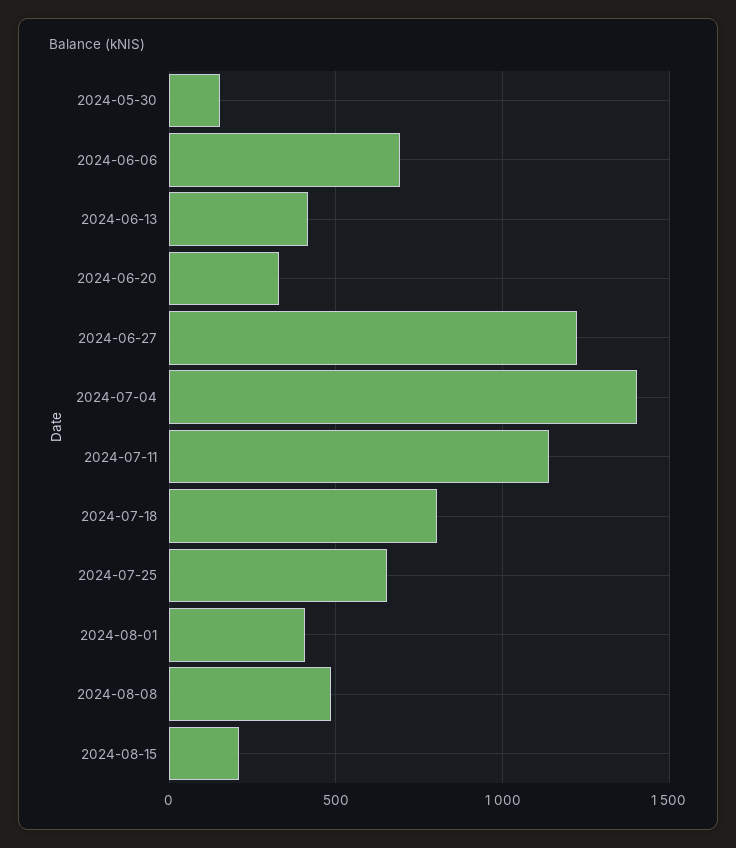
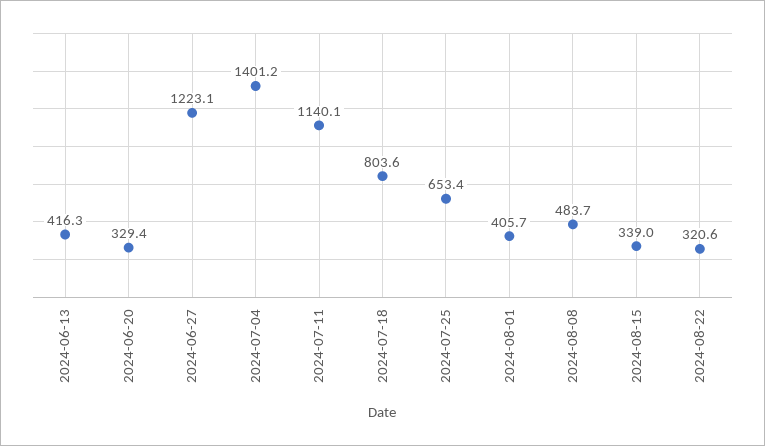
2024-05-30: 150 -> none
2024-06-06: 700 -> none
2024-08-15: 200 -> 339
2024-08-22: none -> 320.6

